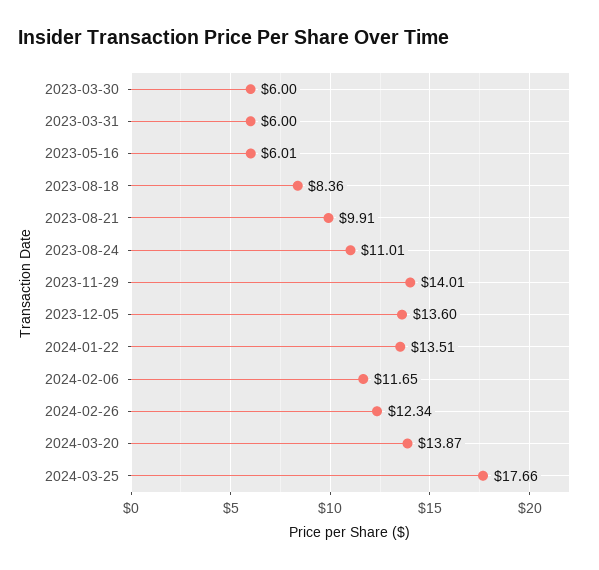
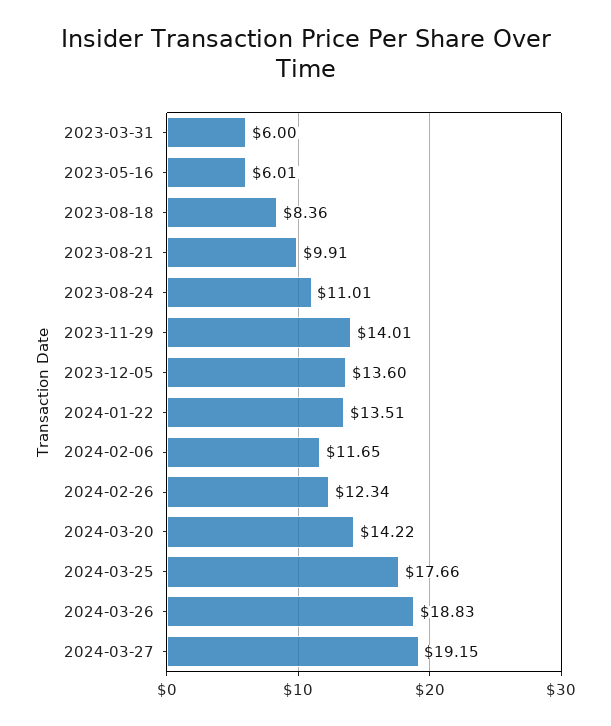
2023-03-30: 6 -> none
2024-03-20: 13.87 -> 14.22
2024-03-26: none -> 18.83
2024-03-27: none -> 19.15

